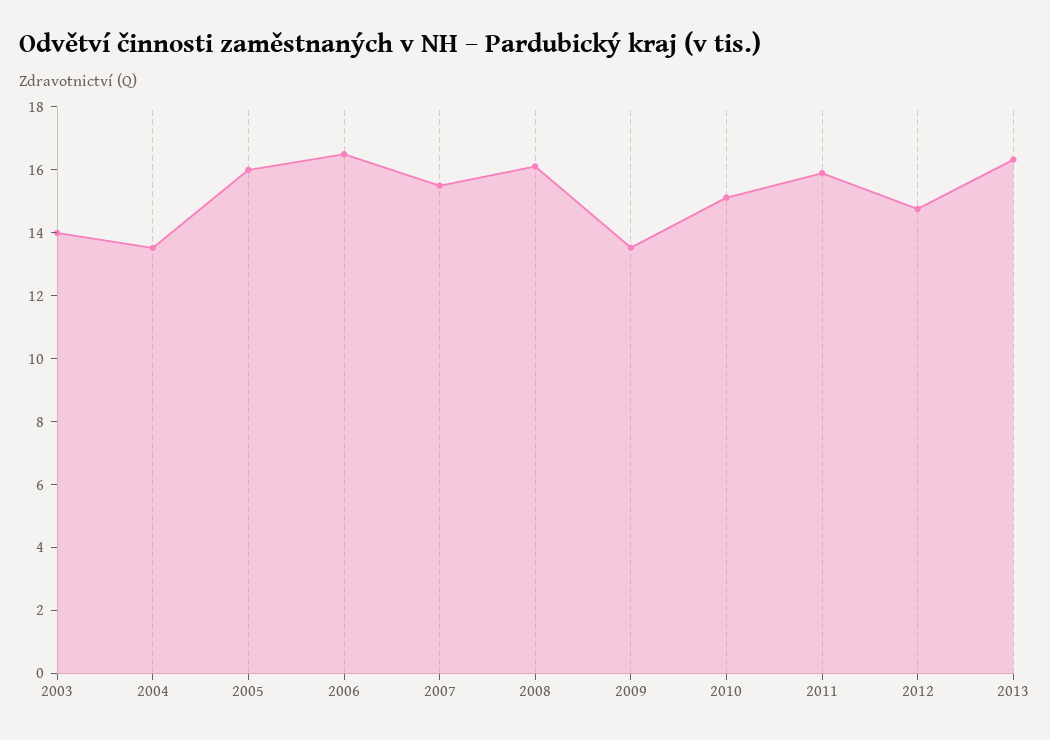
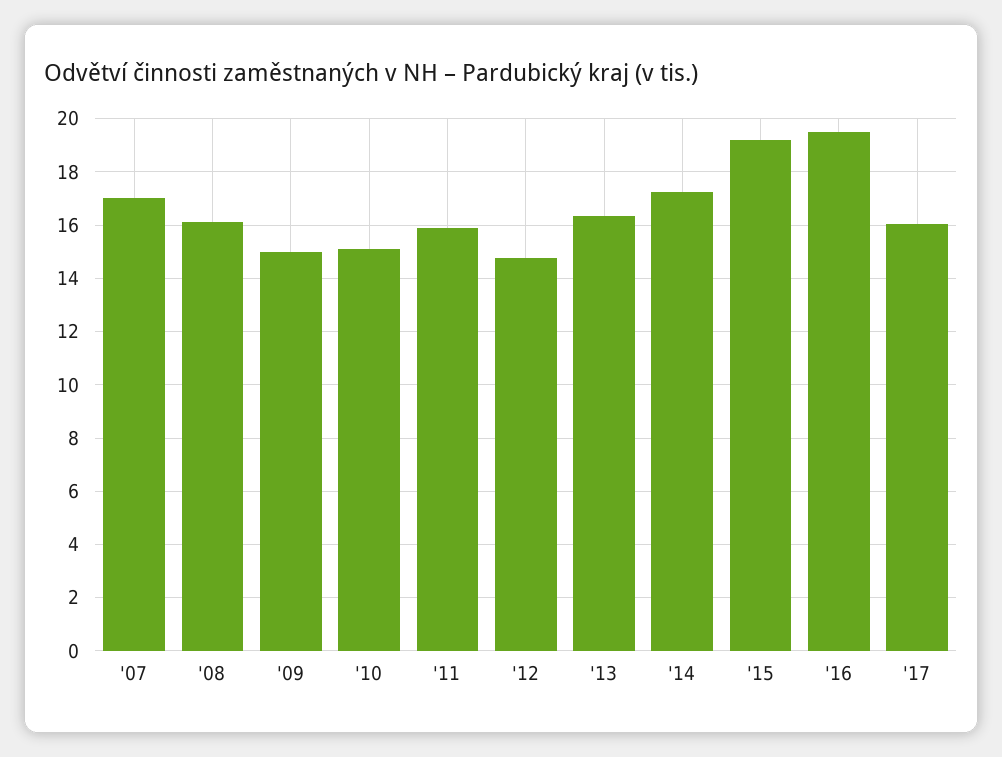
2003: 14 -> none
2004: 13.5 -> none
2005: 16 -> none
2006: 16.5 -> none
2007: 15.5 -> 17
2009: 13.5 -> 15
'14: none -> 17.25
'15: none -> 19.25
'16: none -> 19.5
'17: none -> 16

